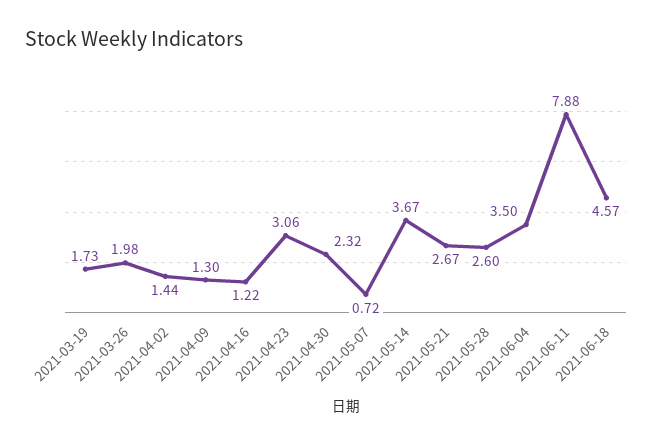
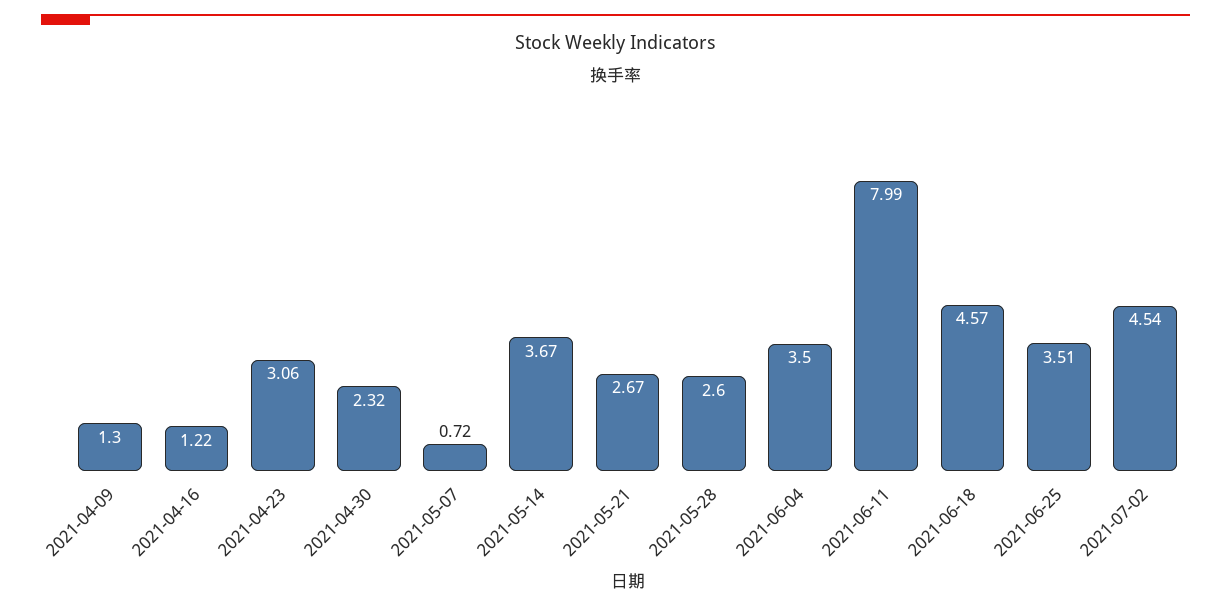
2021-03-19: 1.73 -> none
2021-03-26: 1.98 -> none
2021-04-02: 1.44 -> none
2021-06-11: 7.88 -> 7.99
2021-06-25: none -> 3.51
2021-07-02: none -> 4.54

